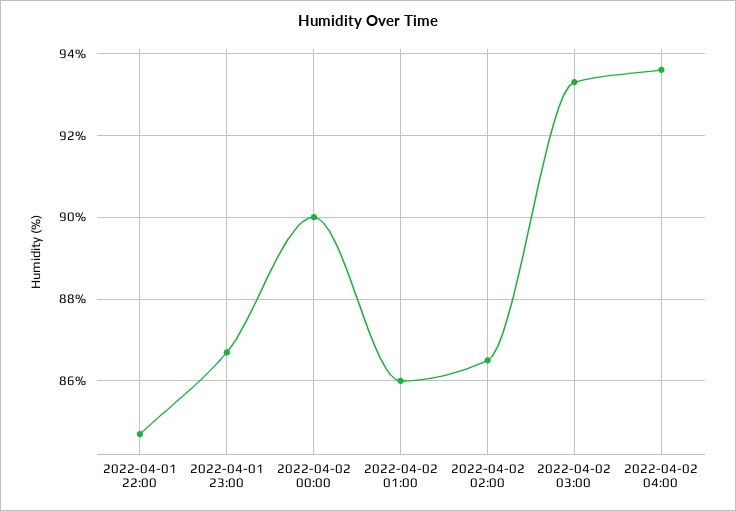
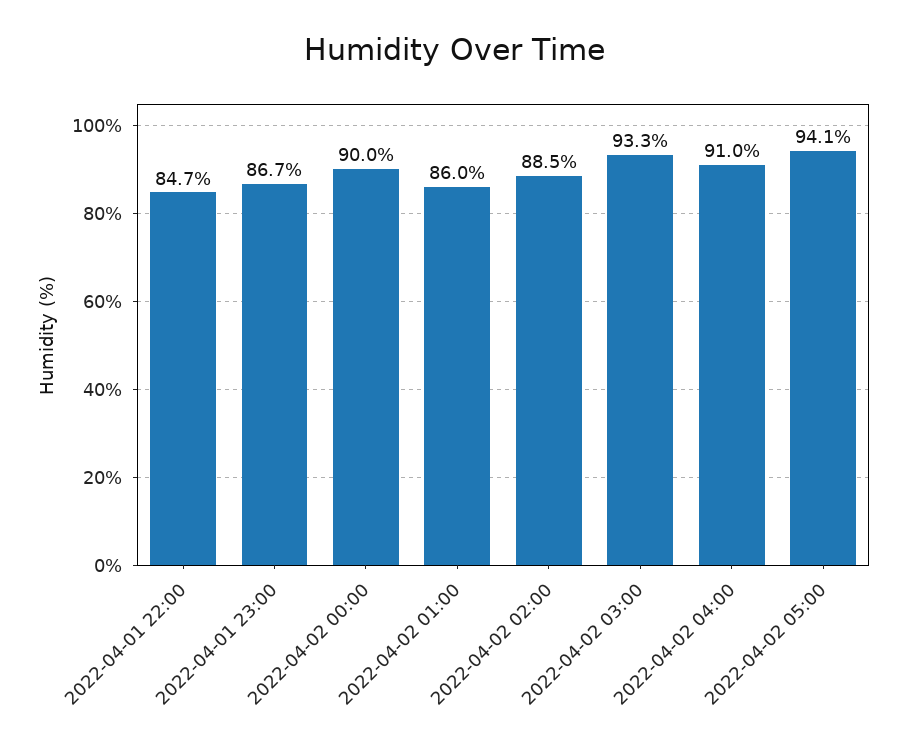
2022-04-02 02:00: 86.5 -> 88.5
2022-04-02 04:00: 93.5 -> 91
2022-04-02 05:00: none -> 94.1

